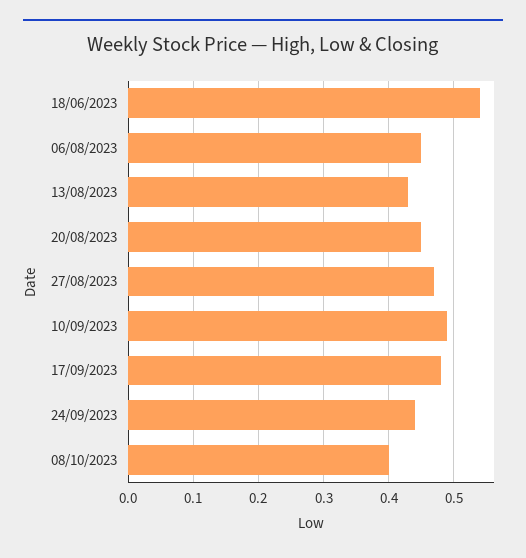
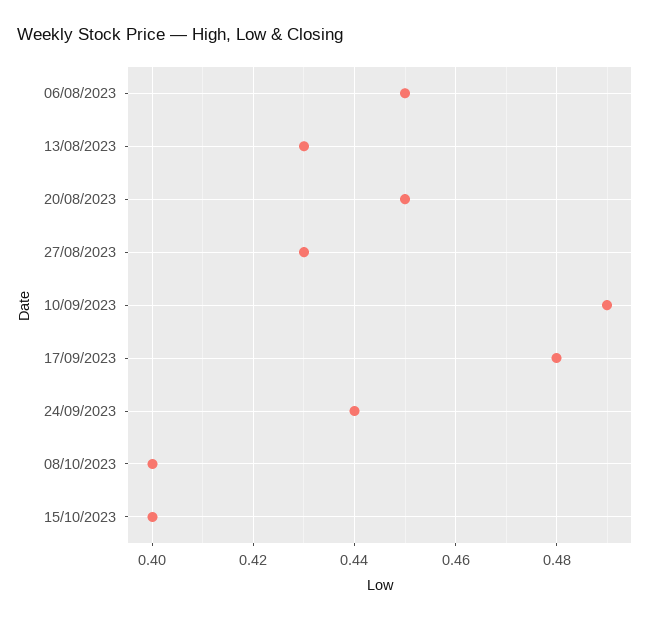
18/06/2023: 0.54 -> none
27/08/2023: 0.47 -> 0.43
15/10/2023: none -> 0.4

